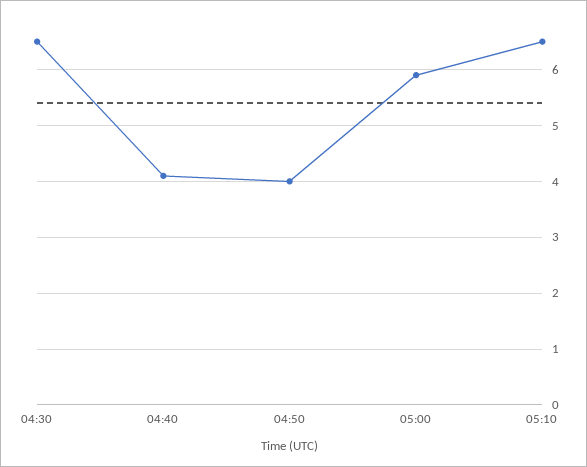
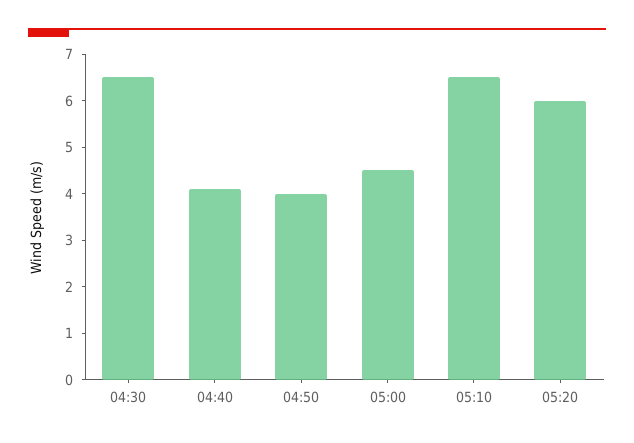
05:00: 6 -> 4.5
05:20: none -> 6

